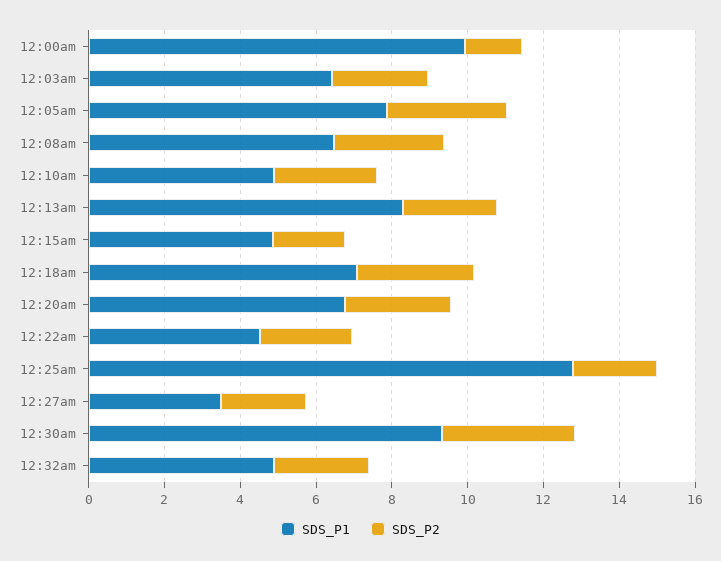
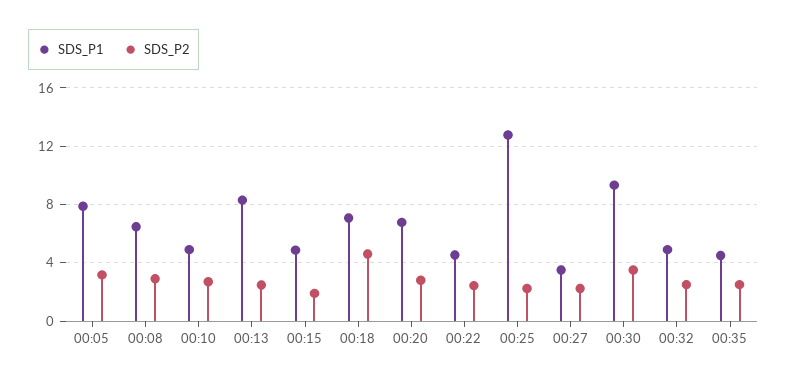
SDS_P1, 12:00am: 10 -> none
SDS_P2, 12:00am: 1.5 -> none
SDS_P1, 12:03am: 6.5 -> none
SDS_P2, 12:03am: 2.5 -> none
SDS_P2, 12:18am: 3 -> 4.5
SDS_P1, 00:35: none -> 4.5
SDS_P2, 00:35: none -> 2.5

